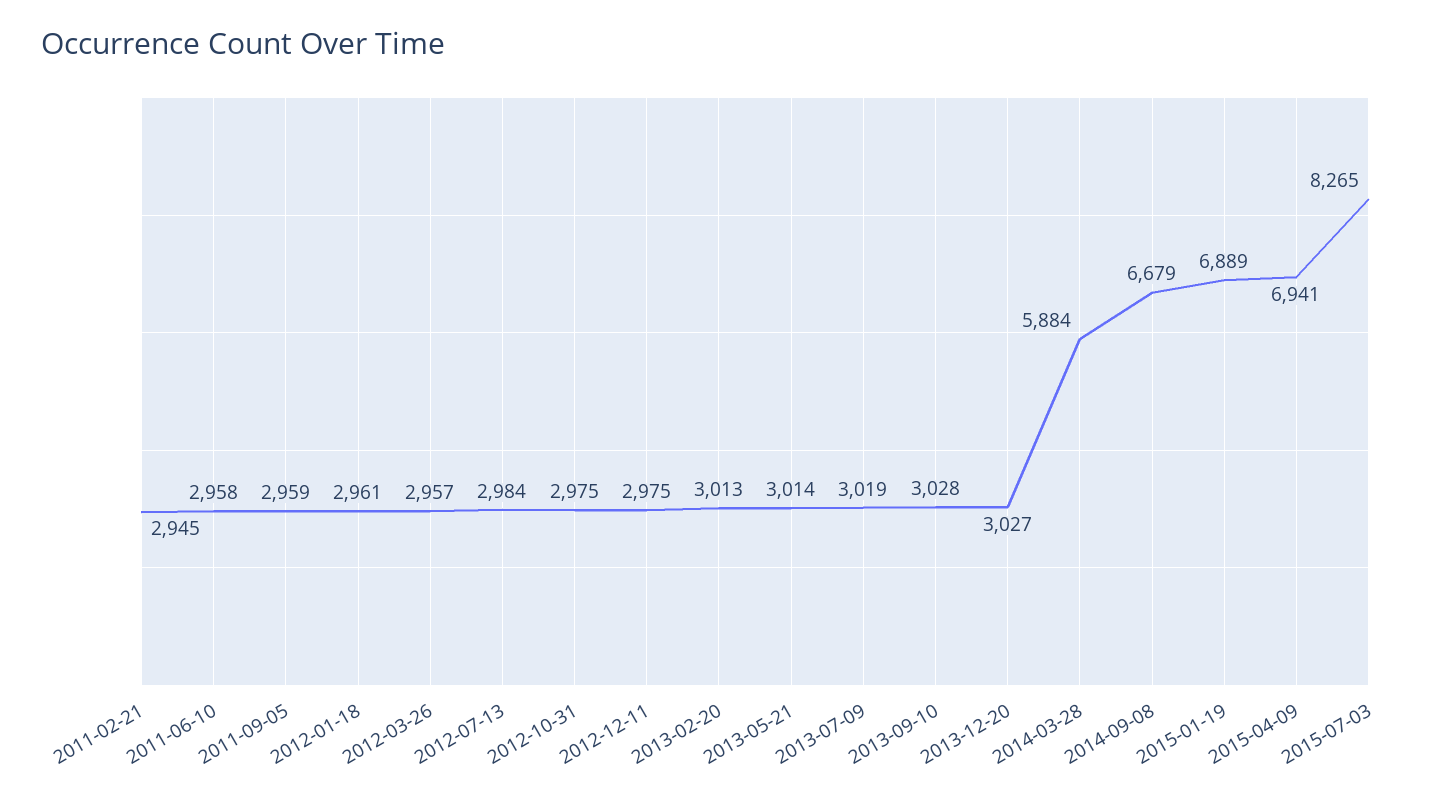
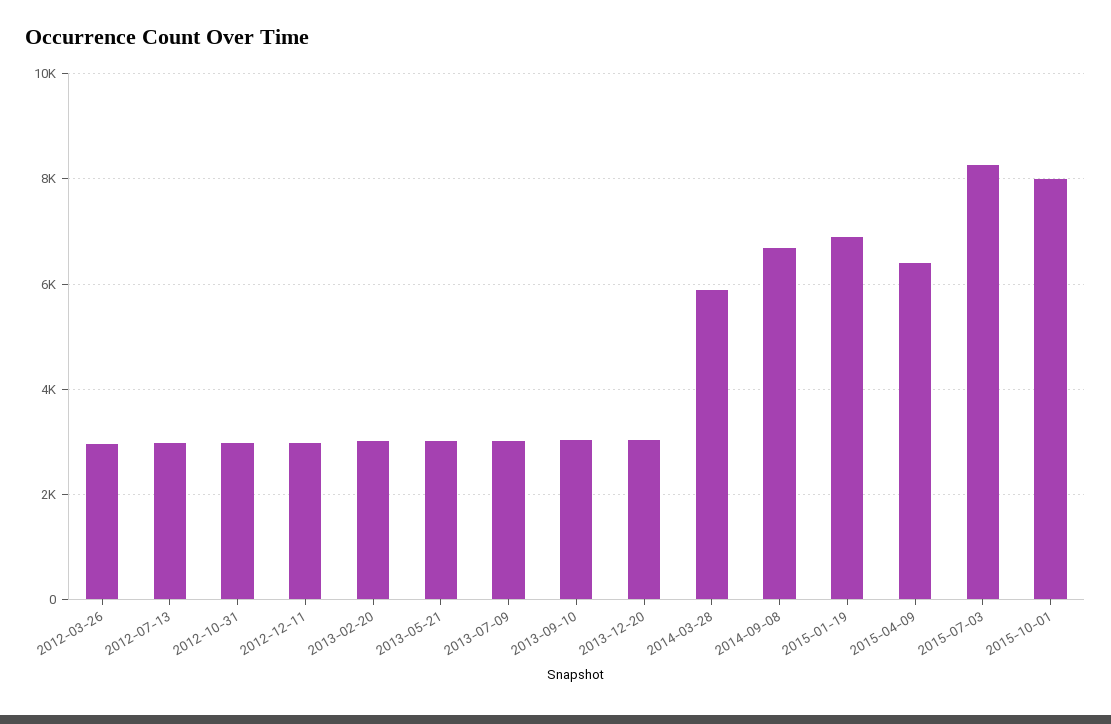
2011-02-21: 2945 -> none
2011-06-10: 2958 -> none
2011-09-05: 2959 -> none
2012-01-18: 2961 -> none
2015-04-09: 6941 -> 6400
2015-10-01: none -> 8000

